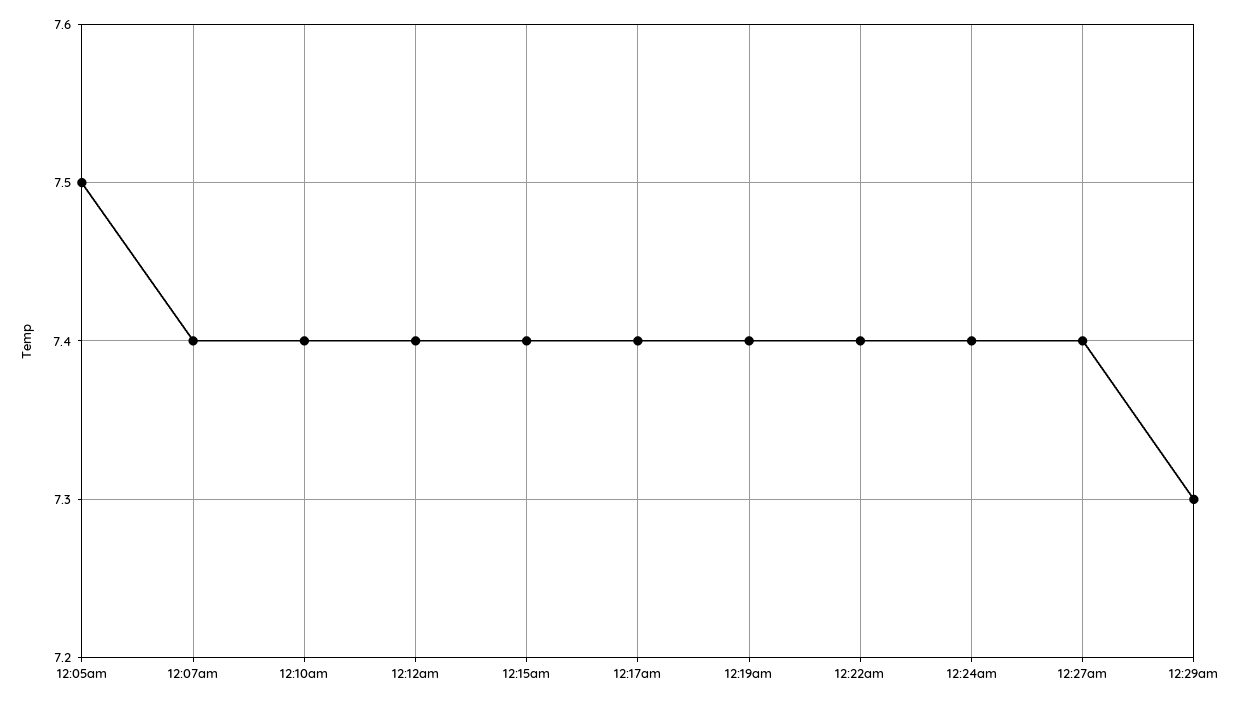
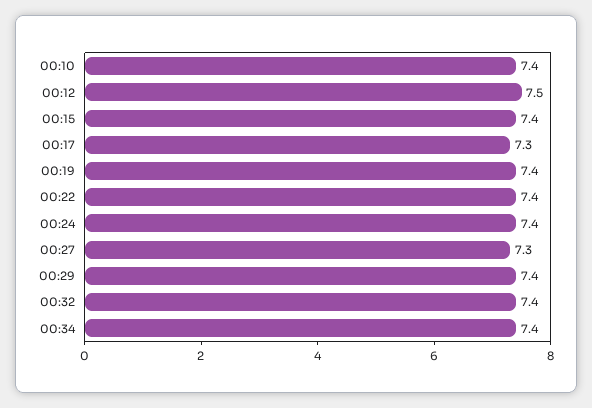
12:05am: 7.5 -> none
12:07am: 7.4 -> none
12:12am: 7.4 -> 7.5
12:17am: 7.4 -> 7.3
12:27am: 7.4 -> 7.3
12:29am: 7.3 -> 7.4
00:32: none -> 7.4
00:34: none -> 7.4

